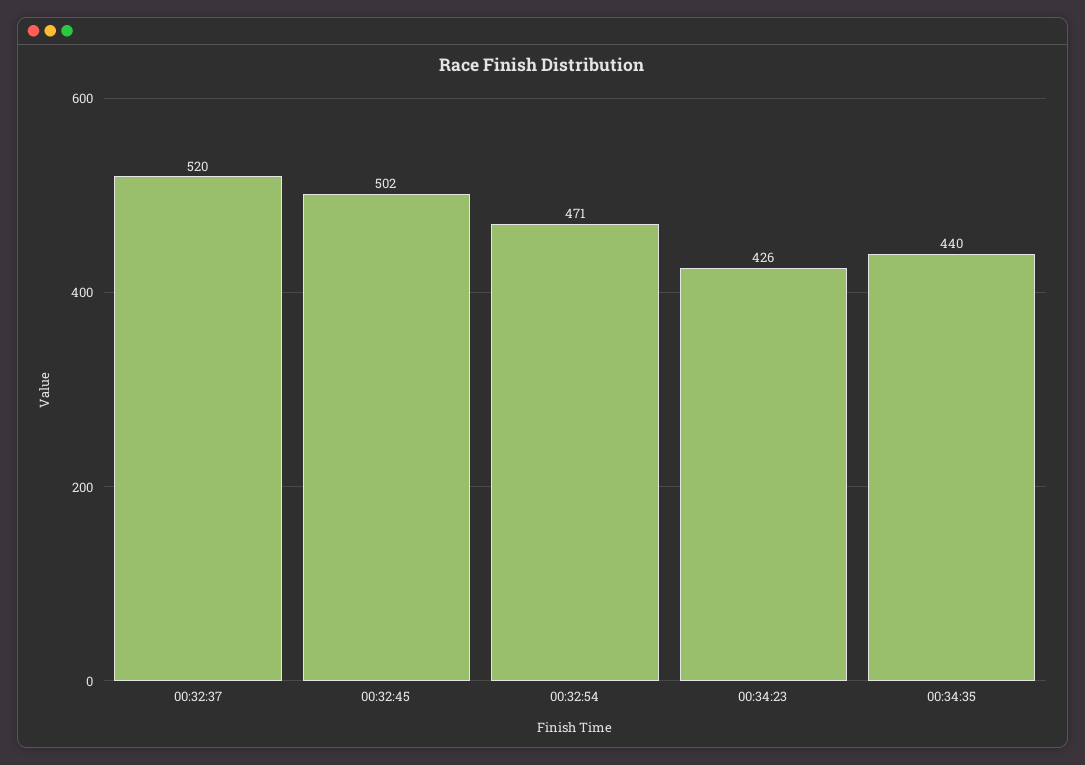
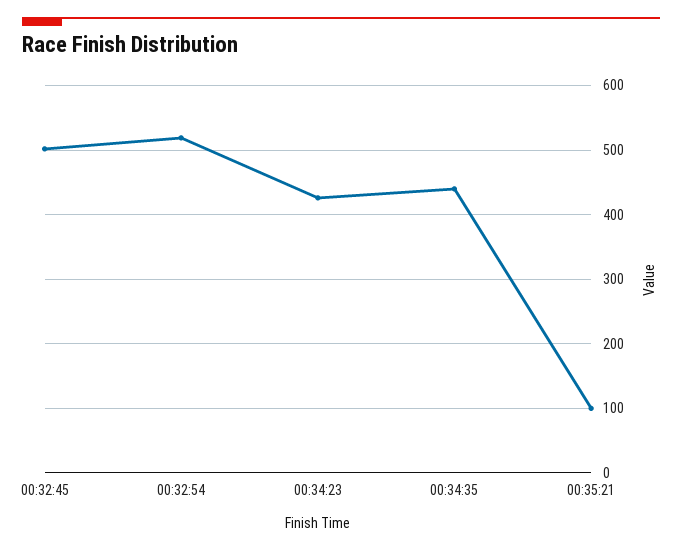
00:32:37: 520 -> none
00:32:54: 471 -> 520
00:35:21: none -> 100

